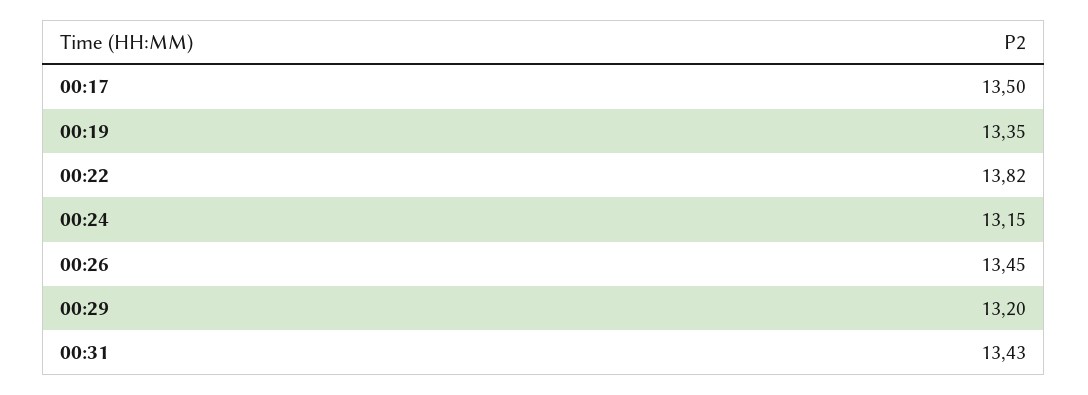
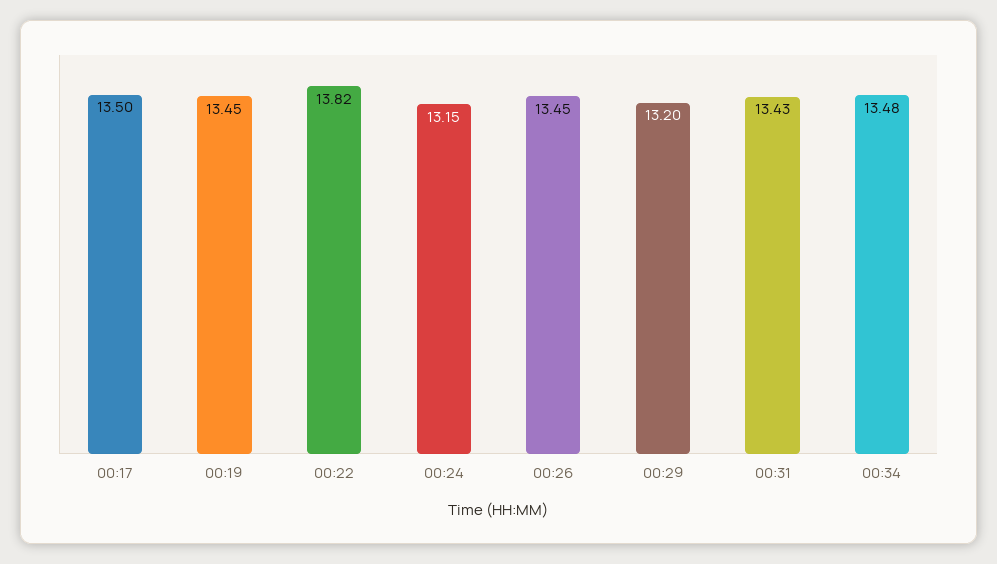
00:19: 13.35 -> 13.45
00:34: none -> 13.48

